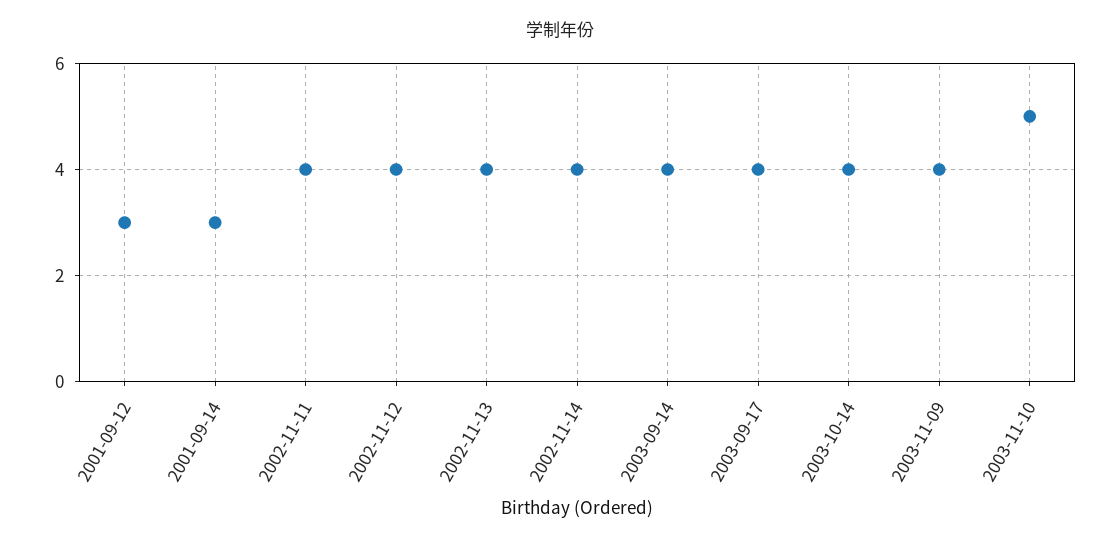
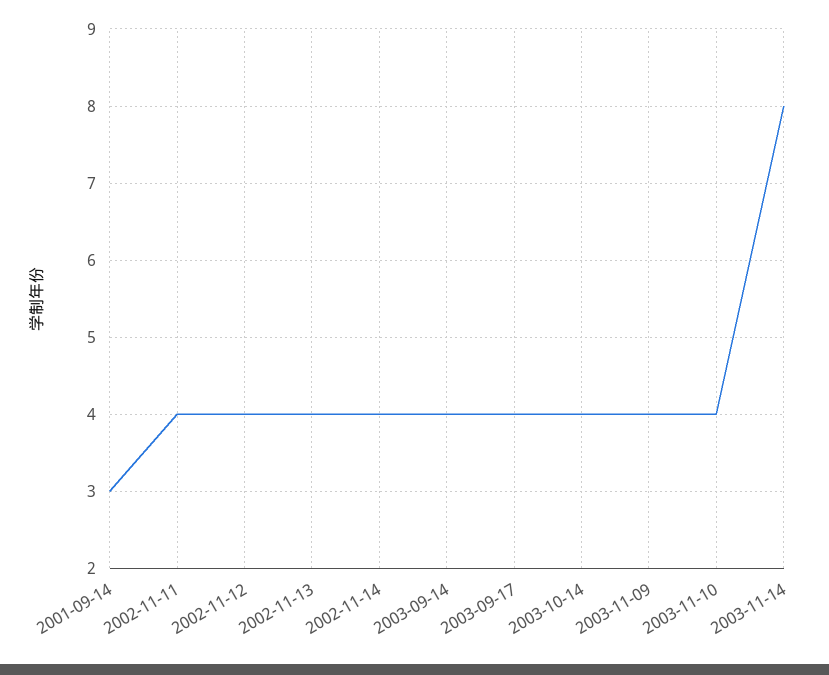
2001-09-12: 3 -> none
2003-11-10: 5 -> 4
2003-11-14: none -> 8

